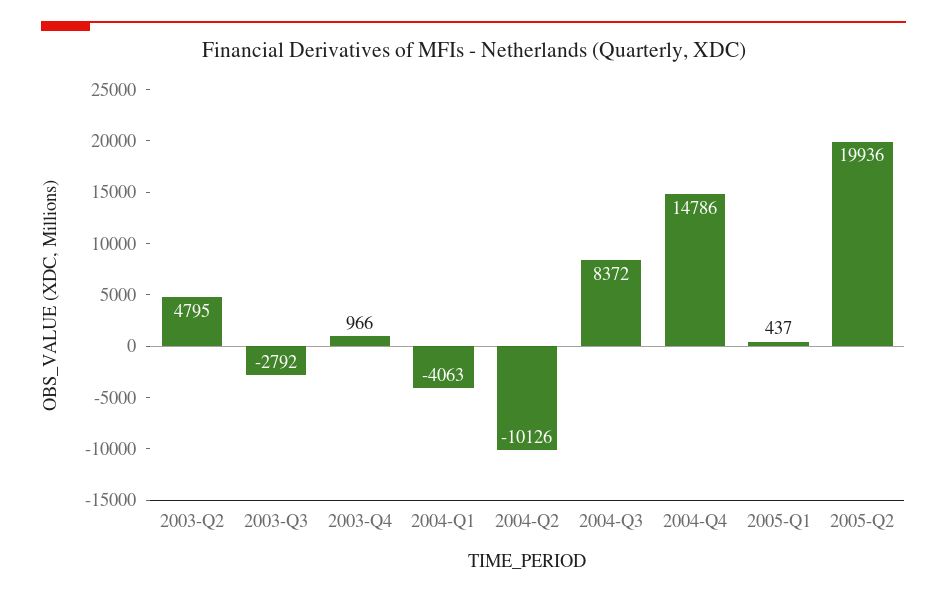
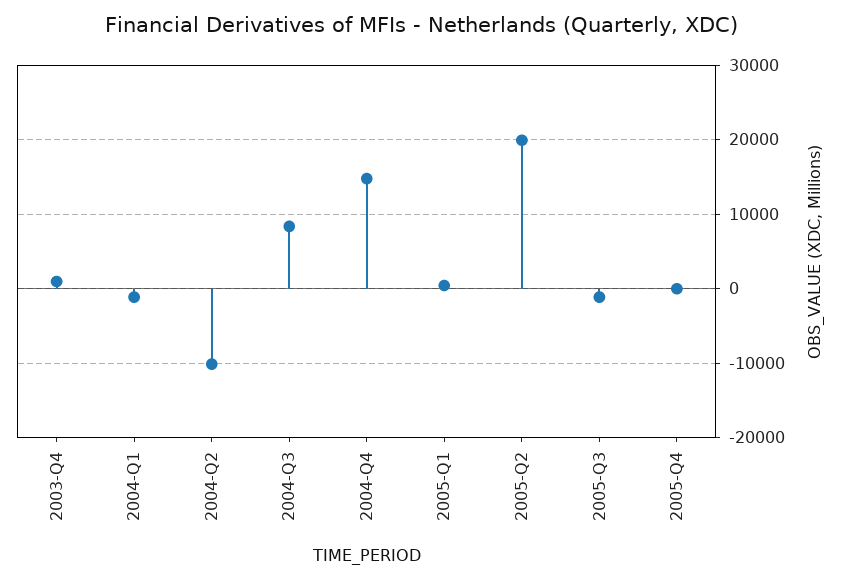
2003-Q2: 4795 -> none
2003-Q3: -2792 -> none
2004-Q1: -4063 -> -1000
2005-Q3: none -> -1000
2005-Q4: none -> 0

